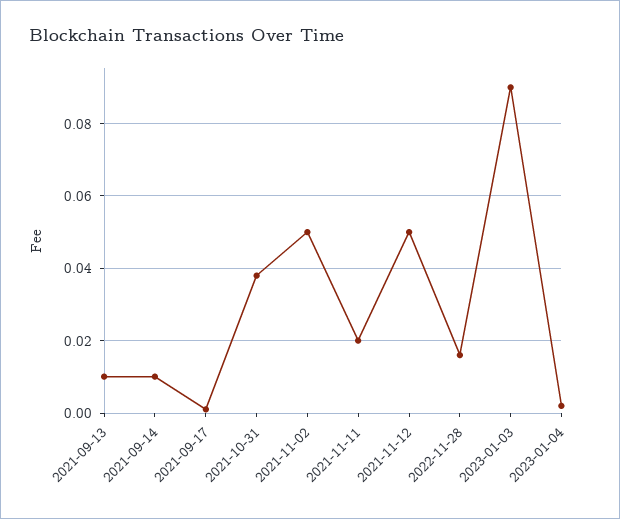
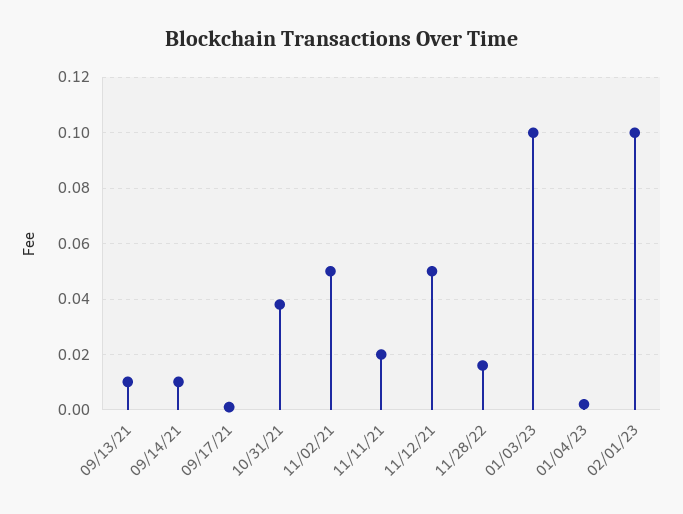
2023-01-03: 0.09 -> 0.1
02/01/23: none -> 0.1

